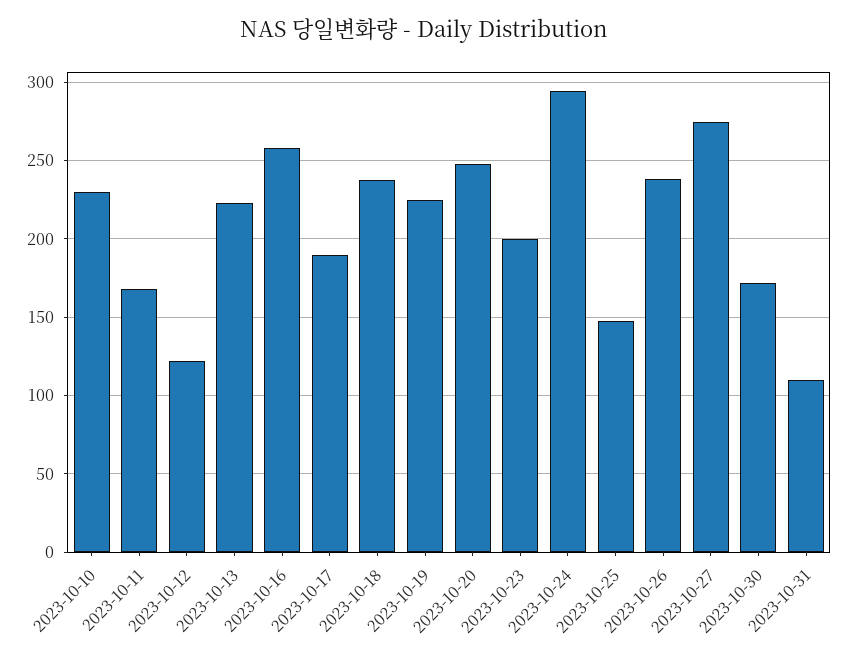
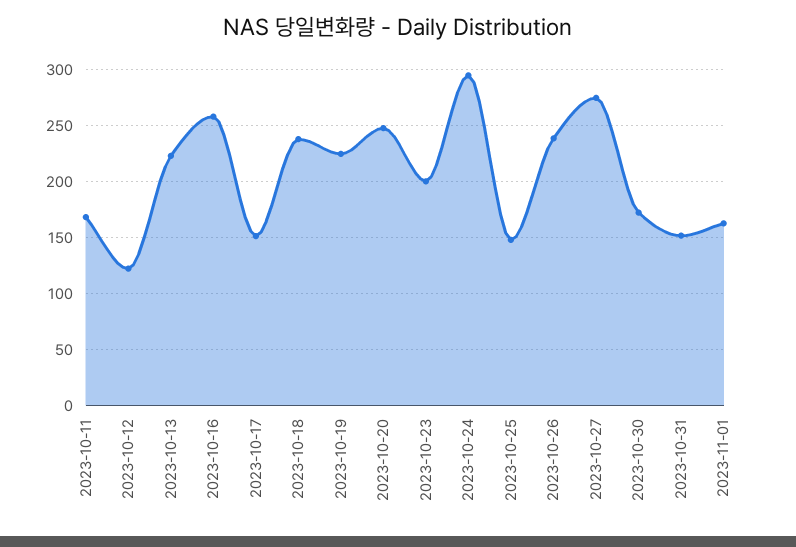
2023-10-10: 230 -> none
2023-10-17: 190 -> 150
2023-10-31: 110 -> 150
2023-11-01: none -> 160

